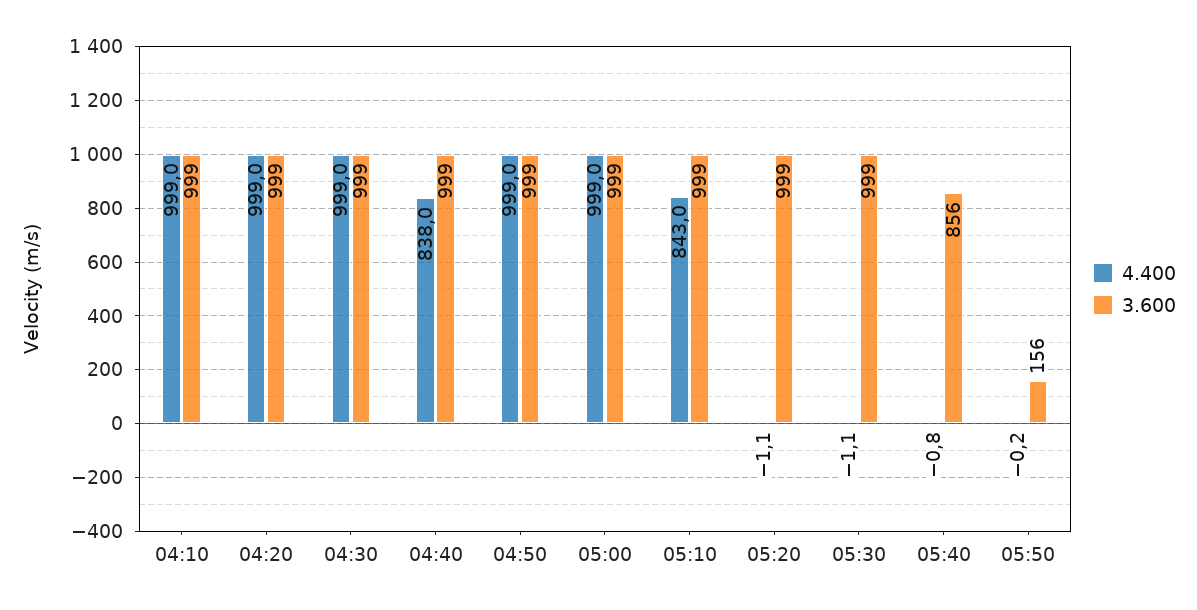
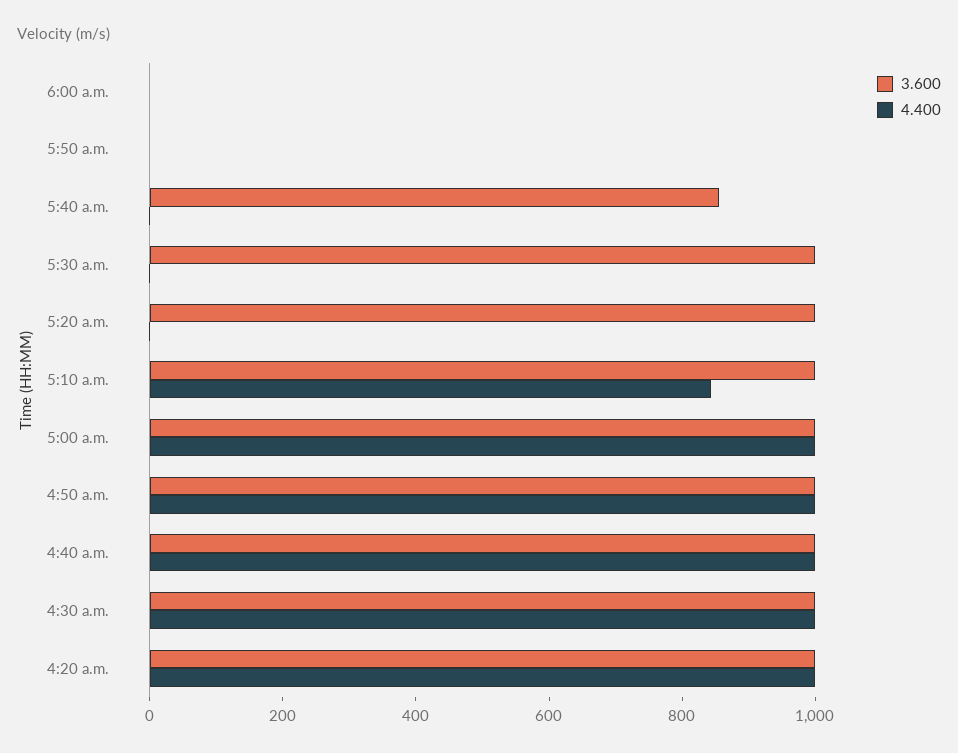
4.400, 04:10: 999 -> none
3.600, 04:10: 999 -> none
4.400, 04:40: 838 -> 1000
3.600, 05:50: 156 -> 0
3.600, 6:00 a.m.: none -> 0
4.400, 6:00 a.m.: none -> 0

